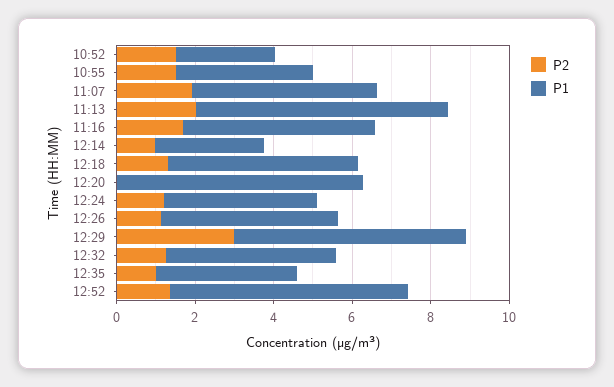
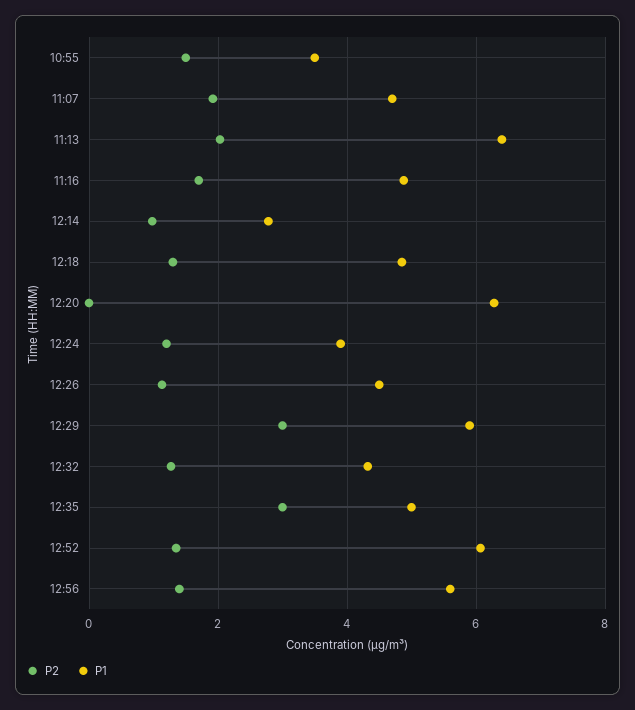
P2, 10:52: 1.5 -> none
P1, 10:52: 2.5 -> none
P2, 12:35: 1 -> 3
P1, 12:35: 3.5 -> 5
P2, 12:56: none -> 1.4
P1, 12:56: none -> 5.6

